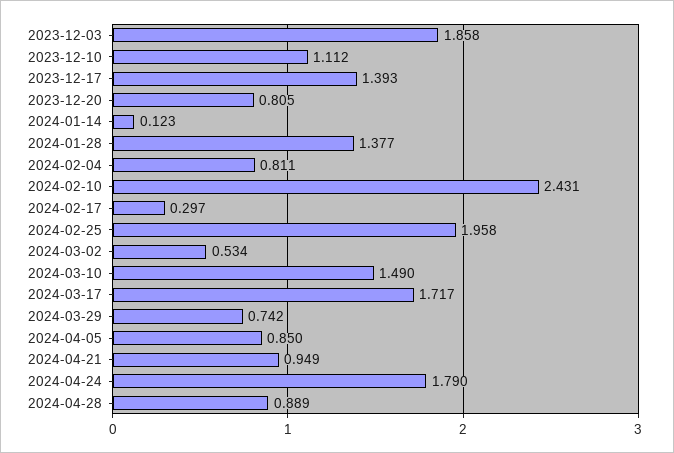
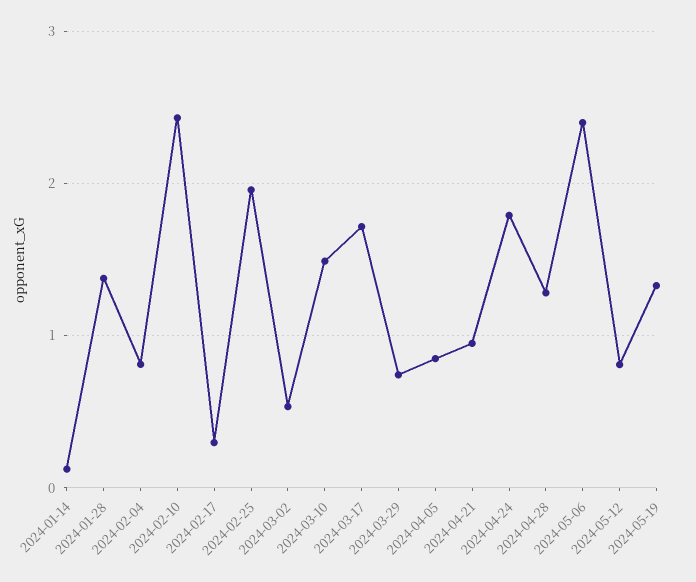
2023-12-03: 1.858 -> none
2023-12-10: 1.112 -> none
2023-12-17: 1.393 -> none
2023-12-20: 0.805 -> none
2024-04-28: 0.889 -> 1.3
2024-05-06: none -> 2.4
2024-05-12: none -> 0.8
2024-05-19: none -> 1.3

